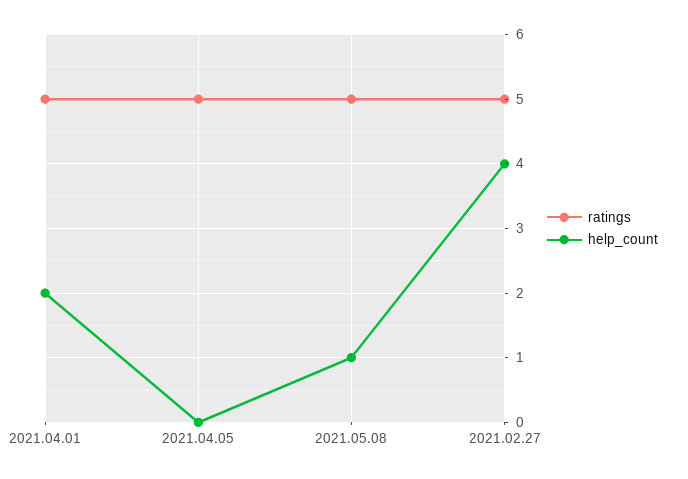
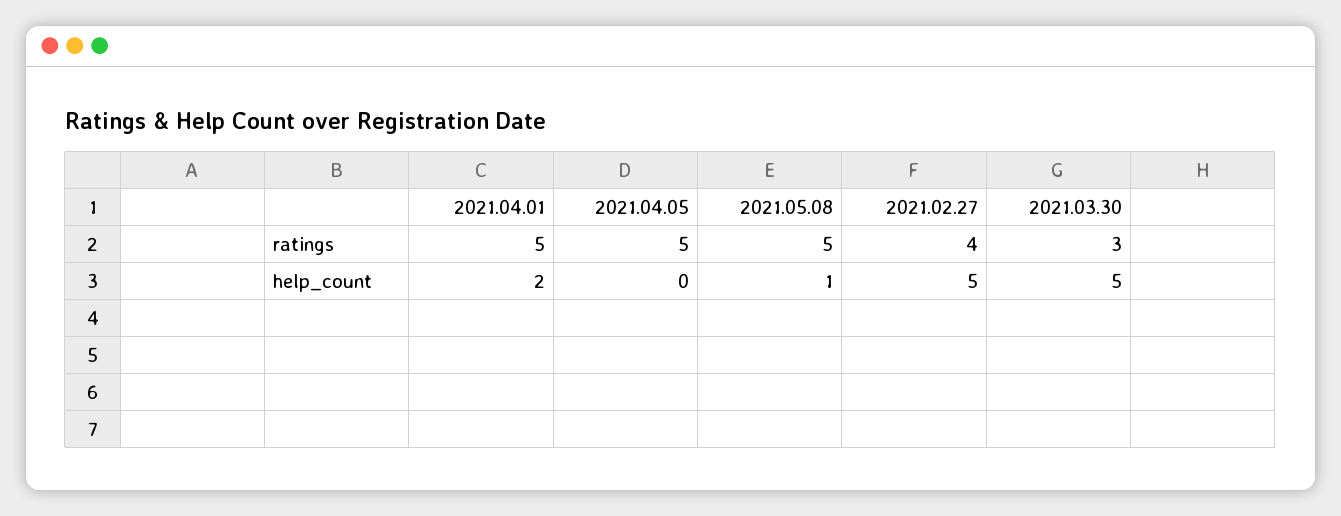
ratings, 2021.02.27: 5 -> 4
help_count, 2021.02.27: 4 -> 5
ratings, 2021.03.30: none -> 3
help_count, 2021.03.30: none -> 5

